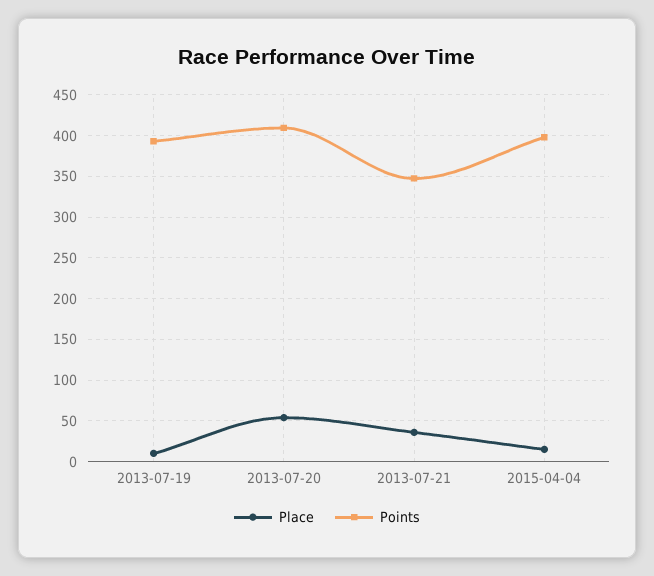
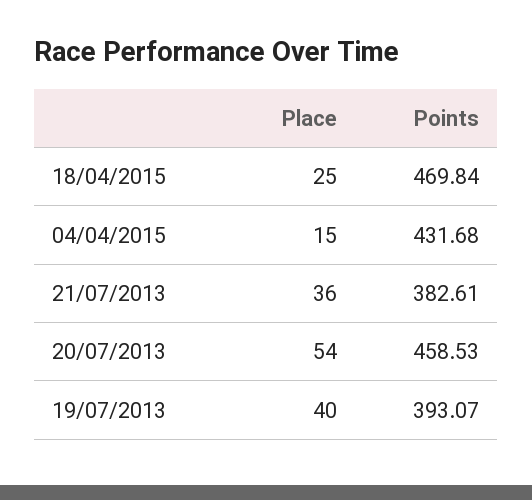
Place, 2013-07-19: 10 -> 40
Points, 2013-07-20: 410 -> 458.53
Points, 2013-07-21: 350 -> 382.61
Points, 2015-04-04: 400 -> 431.68
Place, 18/04/2015: none -> 25
Points, 18/04/2015: none -> 469.84

